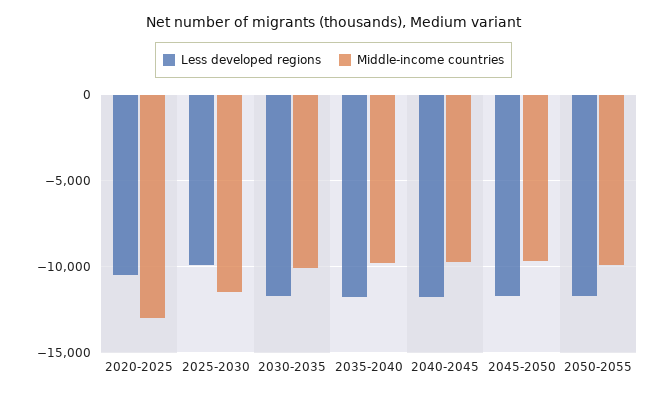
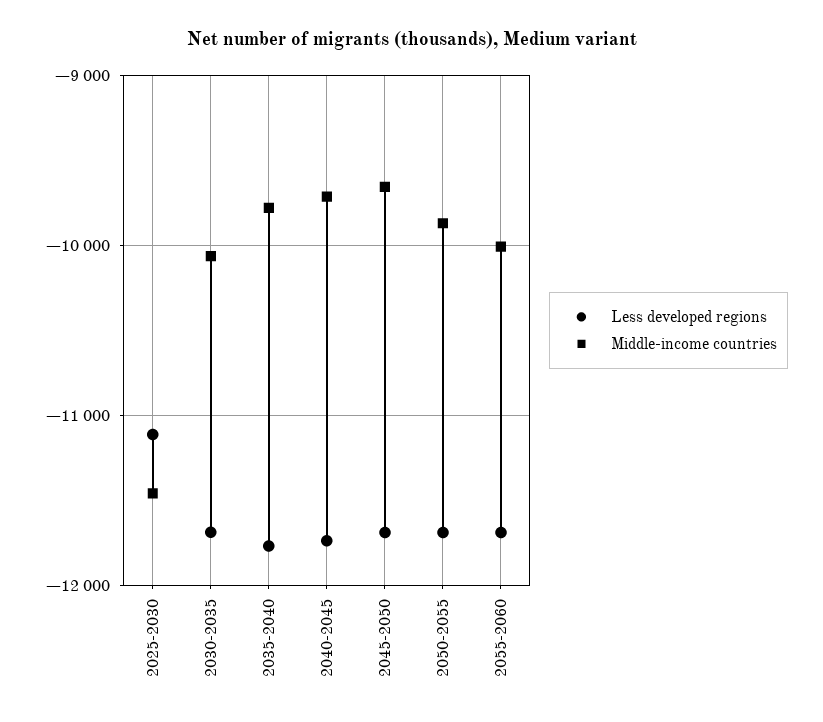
Less developed regions, 2020-2025: -10500 -> none
Middle-income countries, 2020-2025: -13000 -> none
Less developed regions, 2025-2030: -10000 -> -11100
Less developed regions, 2055-2060: none -> -11700
Middle-income countries, 2055-2060: none -> -10000

